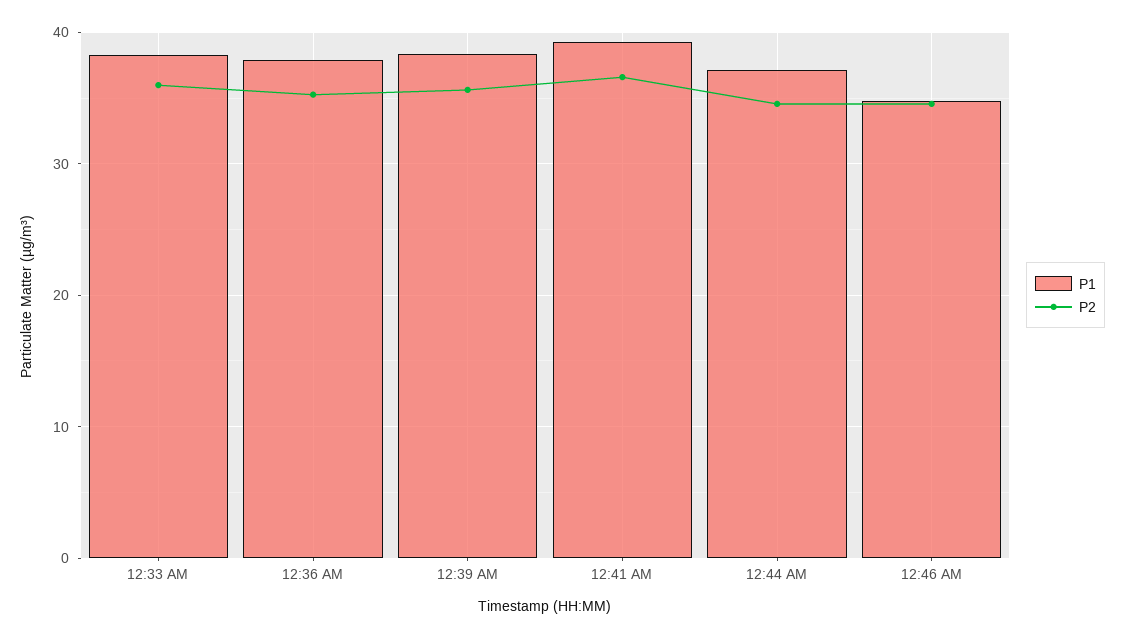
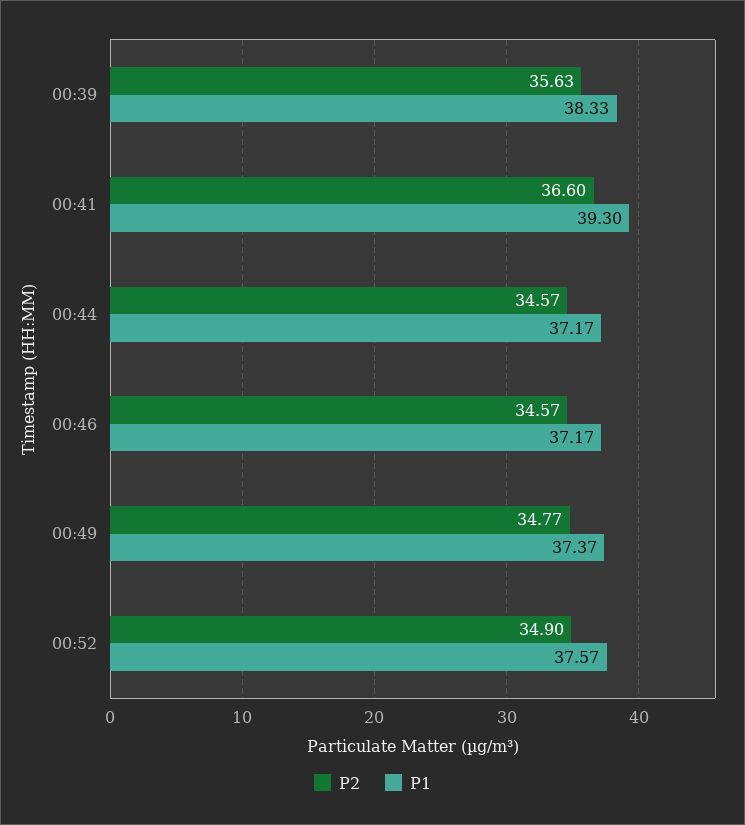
P1, 12:33 AM: 38 -> none
P2, 12:33 AM: 36 -> none
P1, 12:36 AM: 38 -> none
P2, 12:36 AM: 35 -> none
P1, 12:46 AM: 35 -> 37.17
P2, 00:49: none -> 34.77
P1, 00:49: none -> 37.37
P2, 00:52: none -> 34.9
P1, 00:52: none -> 37.57

